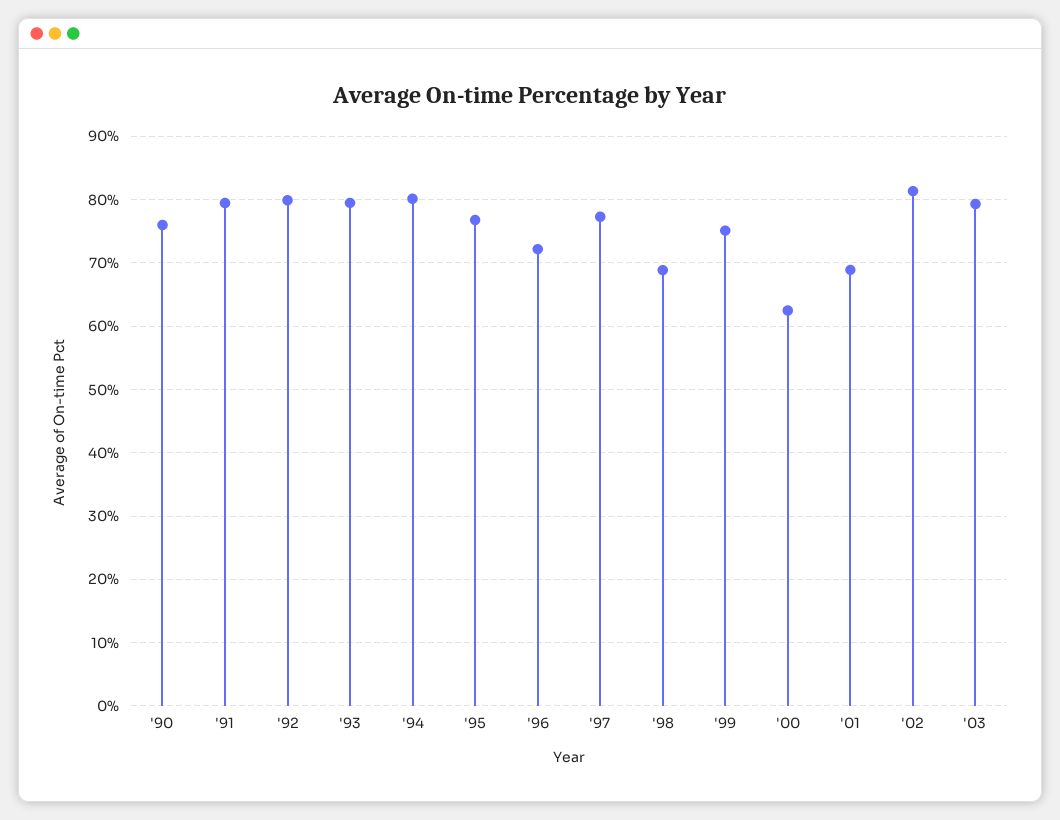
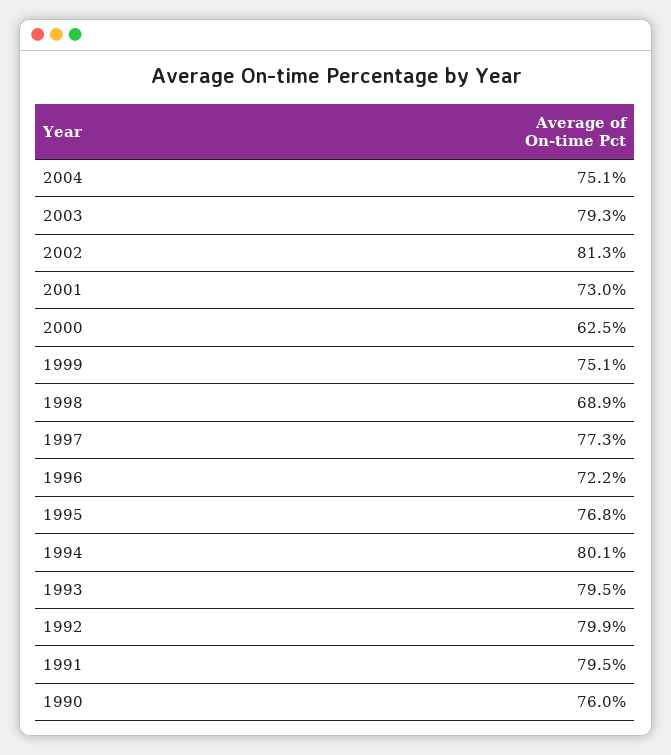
'01: 69 -> 73
2004: none -> 75.1

